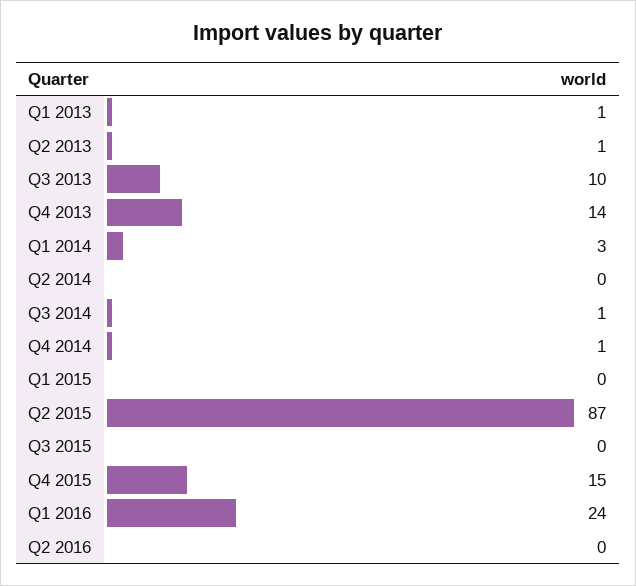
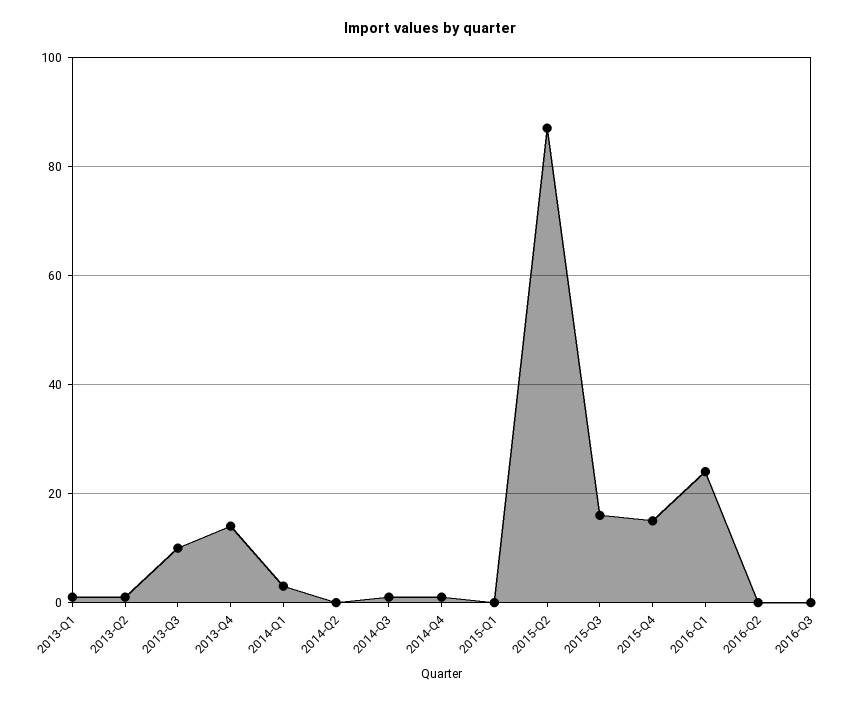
Q3 2015: 0 -> 15
2016-Q3: none -> 0

